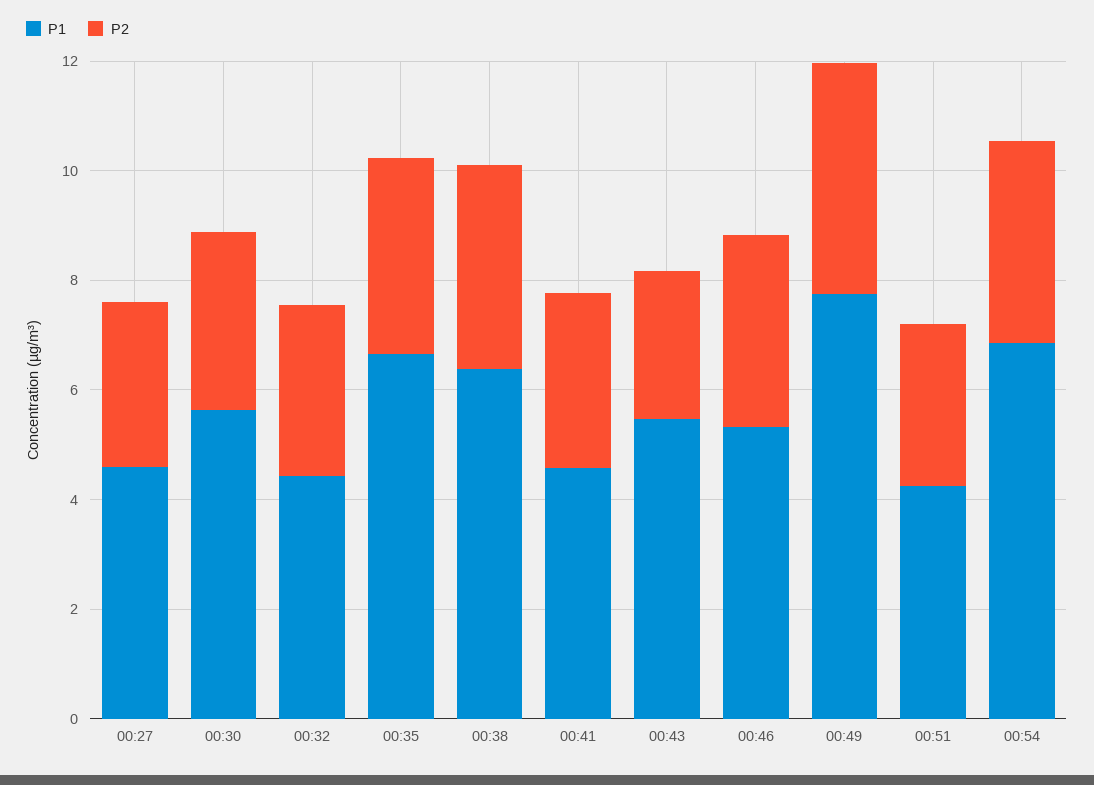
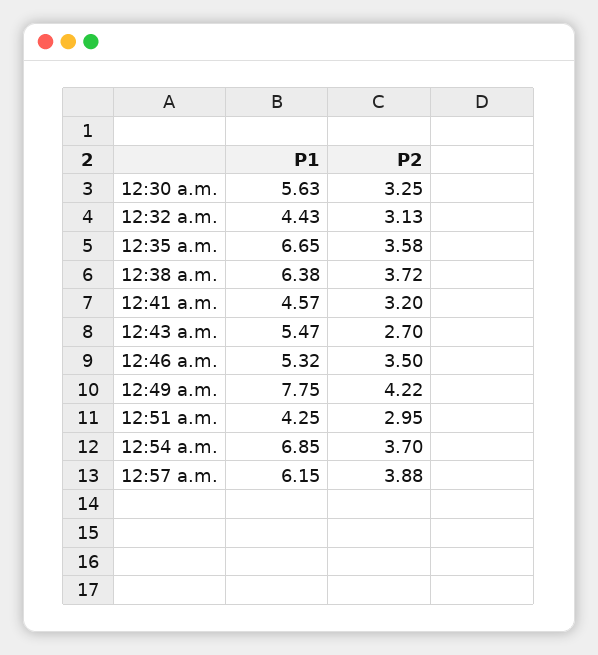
P1, 00:27: 4.5 -> none
P2, 00:27: 3 -> none
P1, 12:57 a.m.: none -> 6.15
P2, 12:57 a.m.: none -> 3.88

